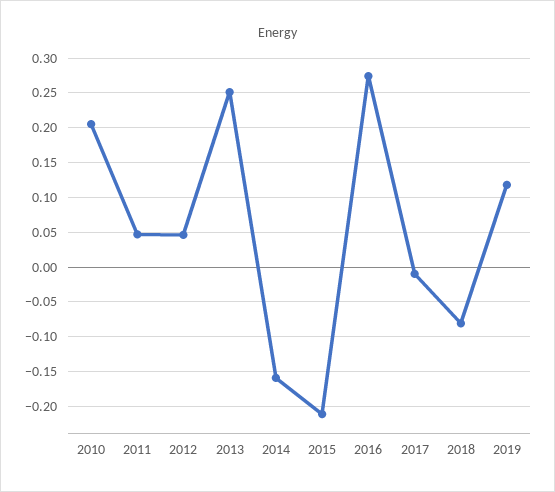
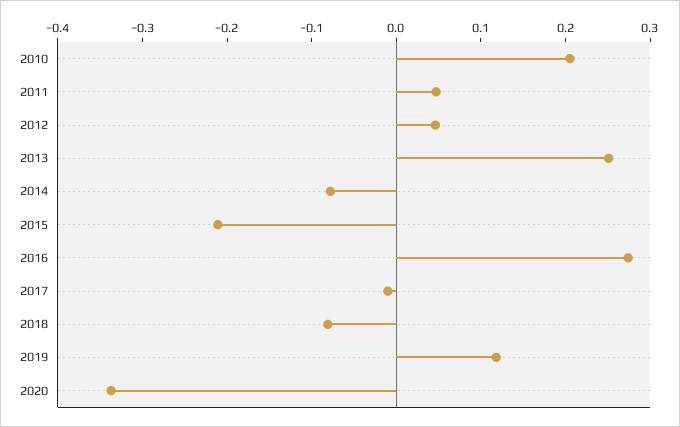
2014: -0.16 -> -0.08
2020: none -> -0.34

